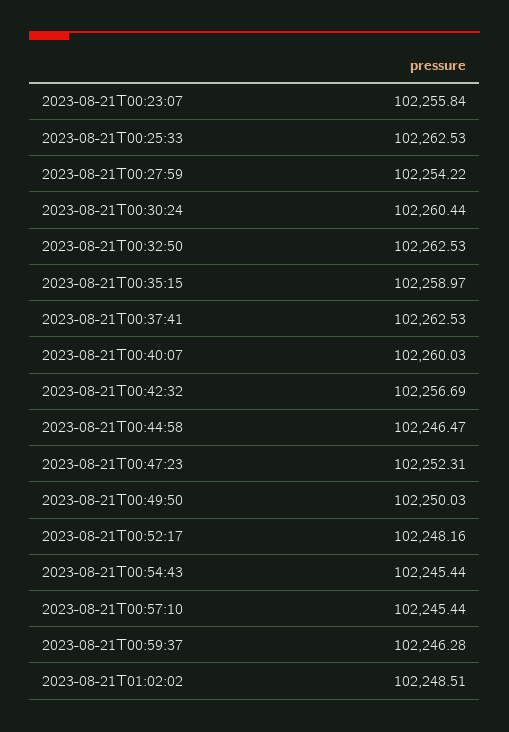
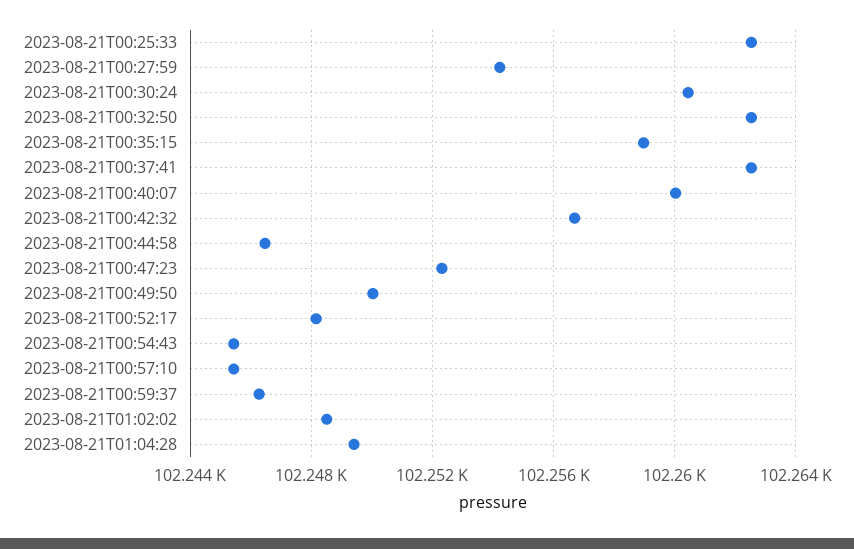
2023-08-21T00:23:07: 102255.84 -> none
2023-08-21T01:04:28: none -> 102249.5

